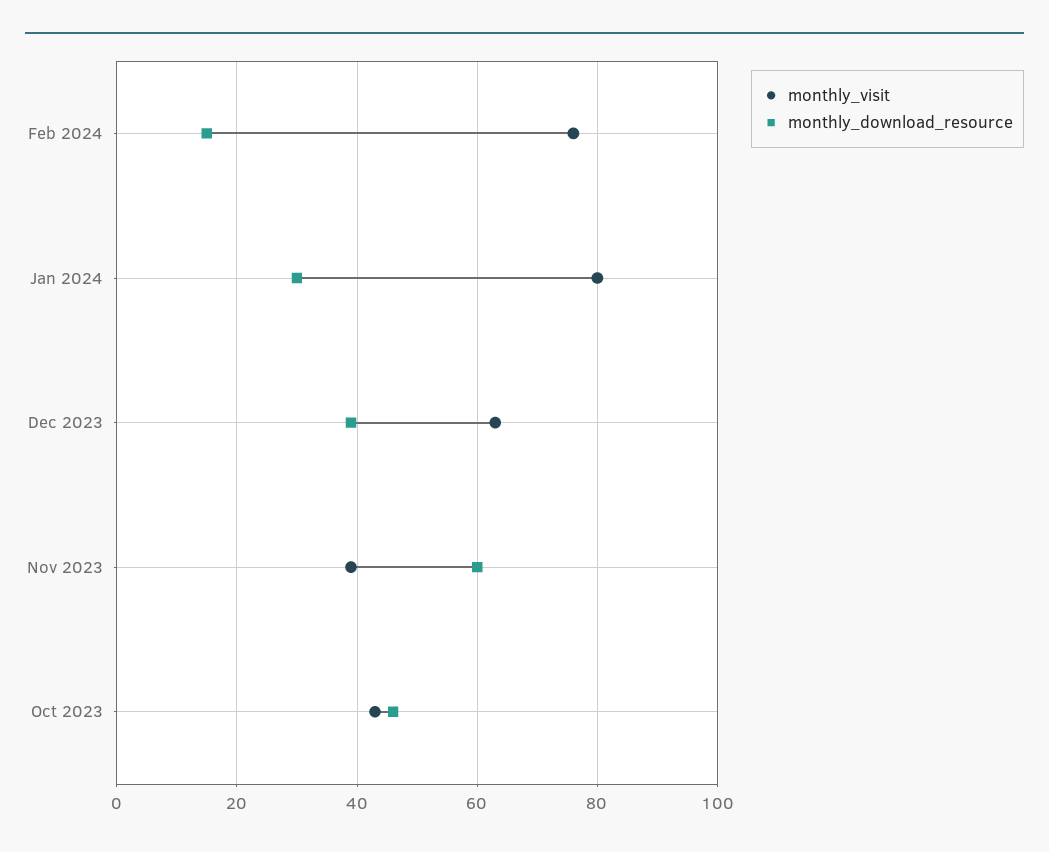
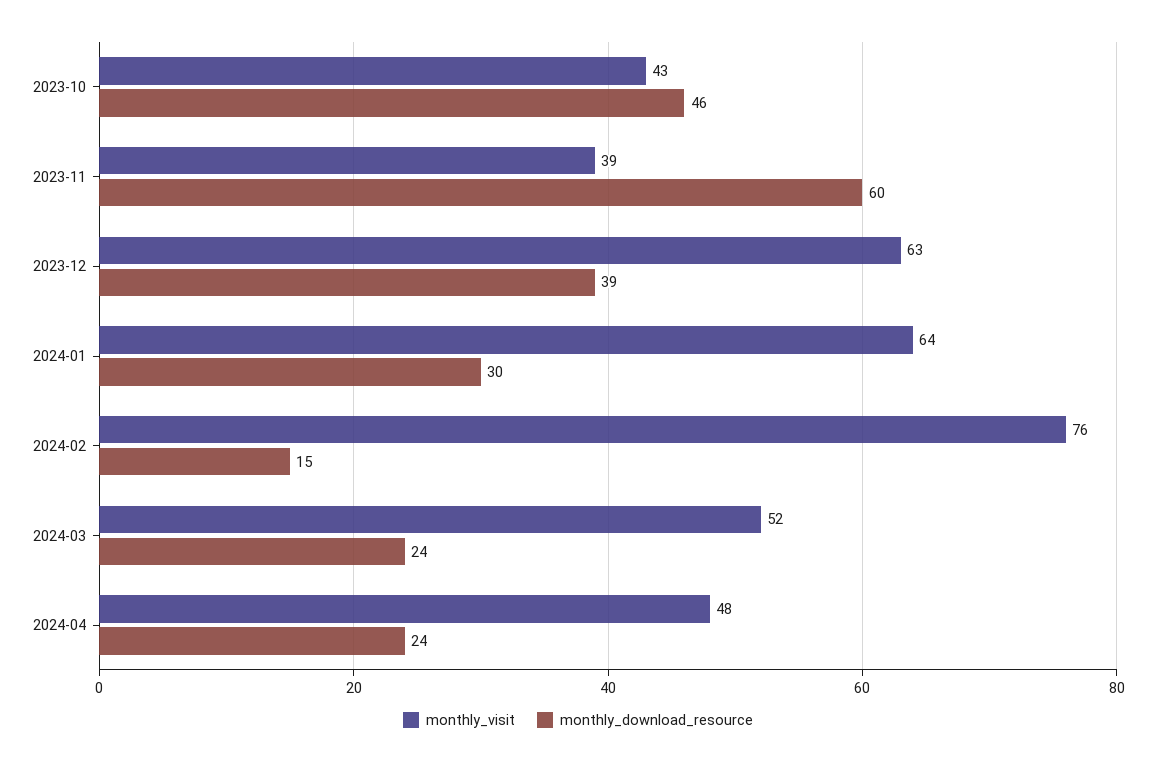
monthly_visit, Jan 2024: 80 -> 64
monthly_visit, 2024-03: none -> 52
monthly_download_resource, 2024-03: none -> 24
monthly_visit, 2024-04: none -> 48
monthly_download_resource, 2024-04: none -> 24

